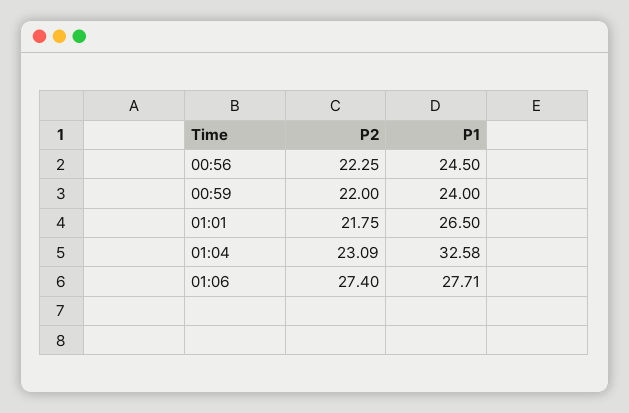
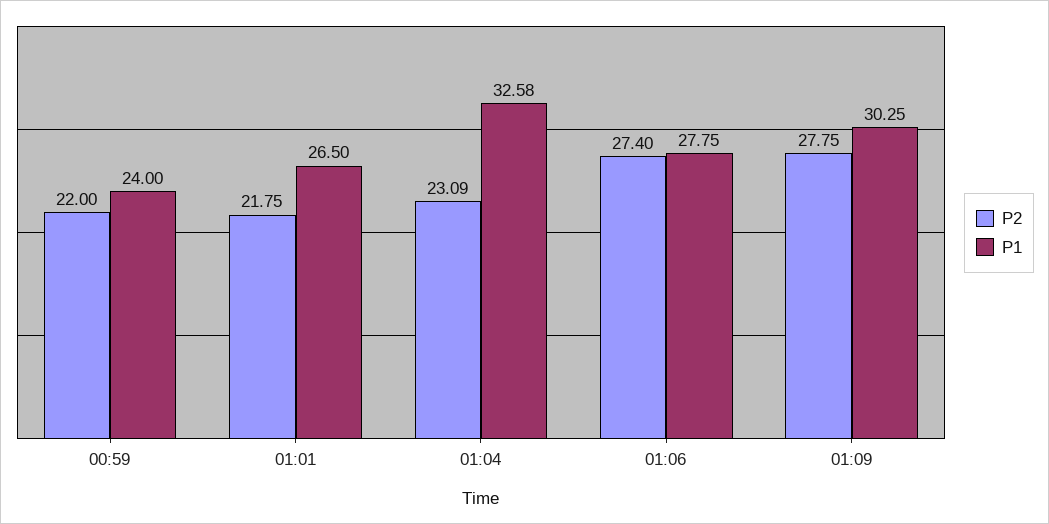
P2, 00:56: 22.25 -> none
P1, 00:56: 24.5 -> none
P1, 01:06: 27.71 -> 27.75
P2, 01:09: none -> 27.75
P1, 01:09: none -> 30.25

